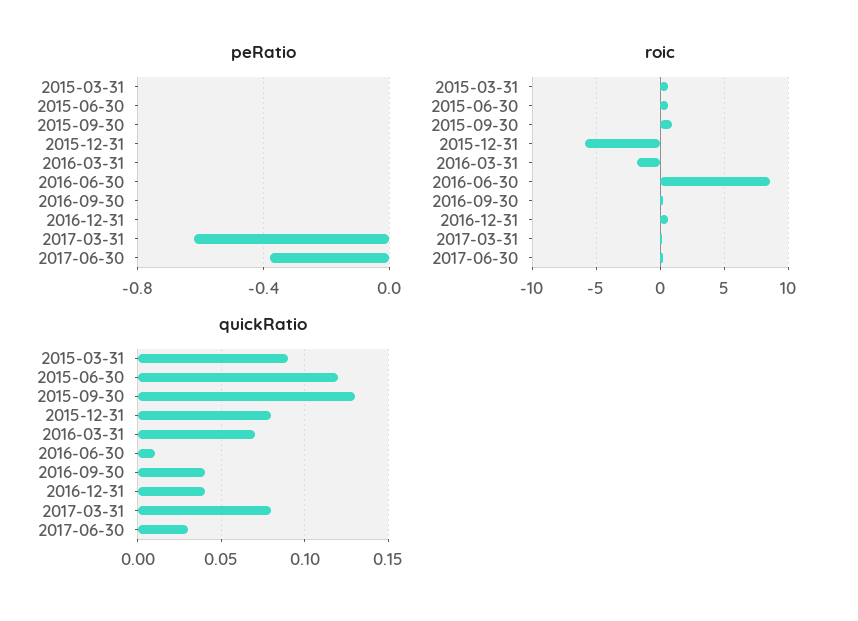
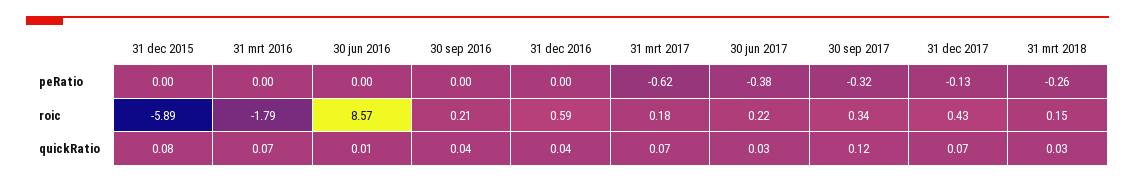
peRatio, 2015-03-31: 0 -> none
peRatio, 2015-06-30: 0 -> none
peRatio, 2015-09-30: 0 -> none
roic, 2015-03-31: 0.5 -> none
roic, 2015-06-30: 0.5 -> none
roic, 2015-09-30: 1 -> none
quickRatio, 2015-03-31: 0.09 -> none
quickRatio, 2015-06-30: 0.12 -> none
quickRatio, 2015-09-30: 0.13 -> none
quickRatio, 2017-03-31: 0.08 -> 0.07
peRatio, 30 sep 2017: none -> -0.32
peRatio, 31 dec 2017: none -> -0.13
peRatio, 31 mrt 2018: none -> -0.26
roic, 30 sep 2017: none -> 0.34
roic, 31 dec 2017: none -> 0.43
roic, 31 mrt 2018: none -> 0.15
quickRatio, 30 sep 2017: none -> 0.12
quickRatio, 31 dec 2017: none -> 0.07
quickRatio, 31 mrt 2018: none -> 0.03

